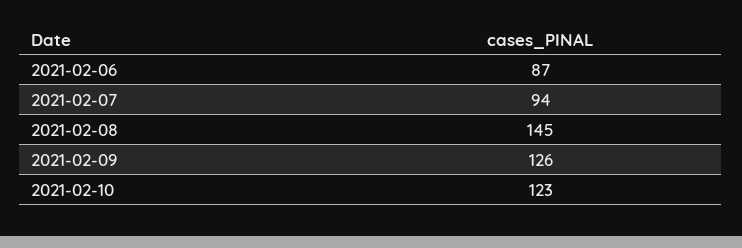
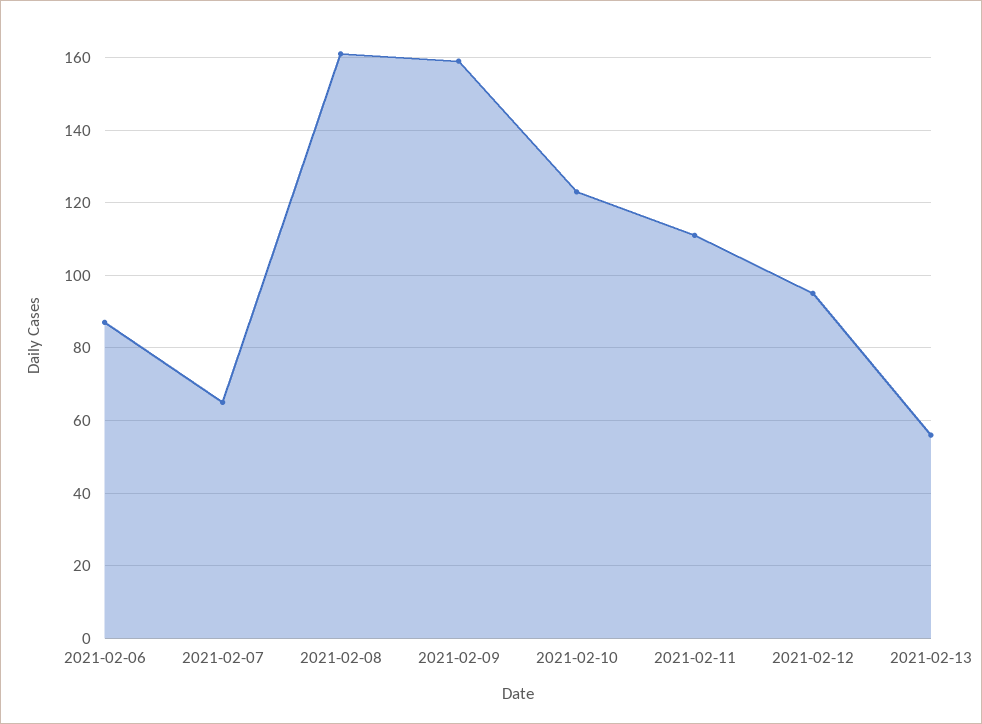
2021-02-07: 94 -> 65
2021-02-08: 145 -> 160
2021-02-09: 126 -> 160
2021-02-11: none -> 110
2021-02-12: none -> 95
2021-02-13: none -> 55

